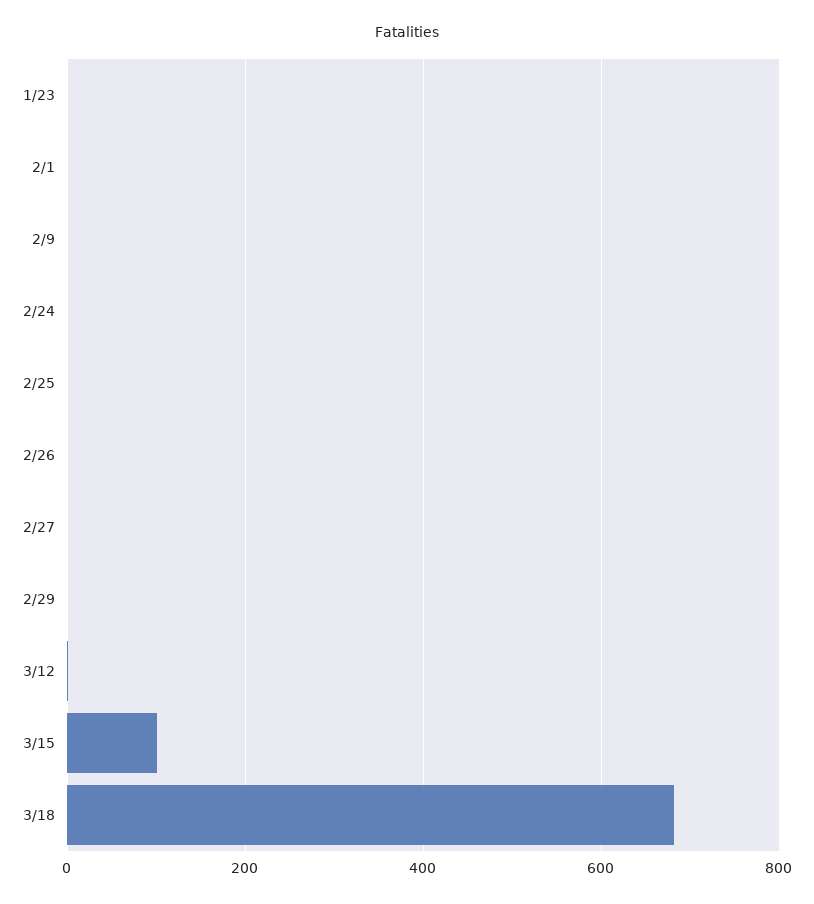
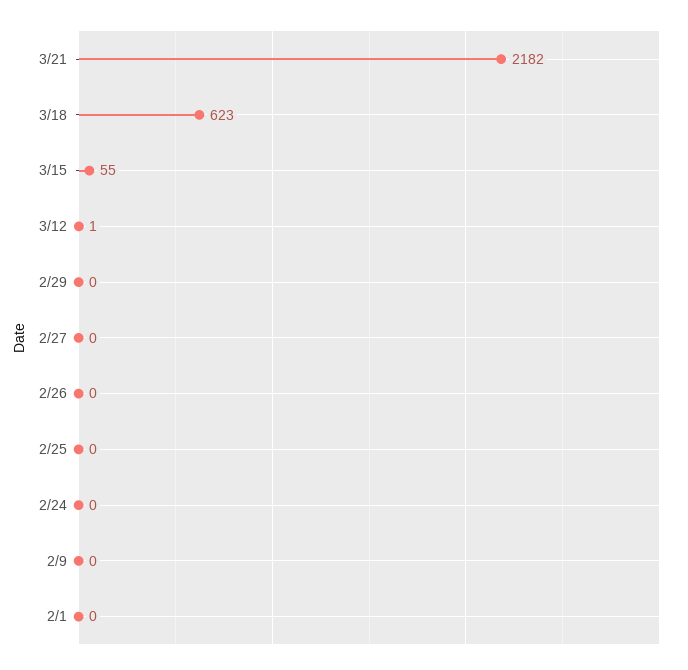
1/23: 0 -> none
3/15: 100 -> 55
3/18: 680 -> 623
3/21: none -> 2182

